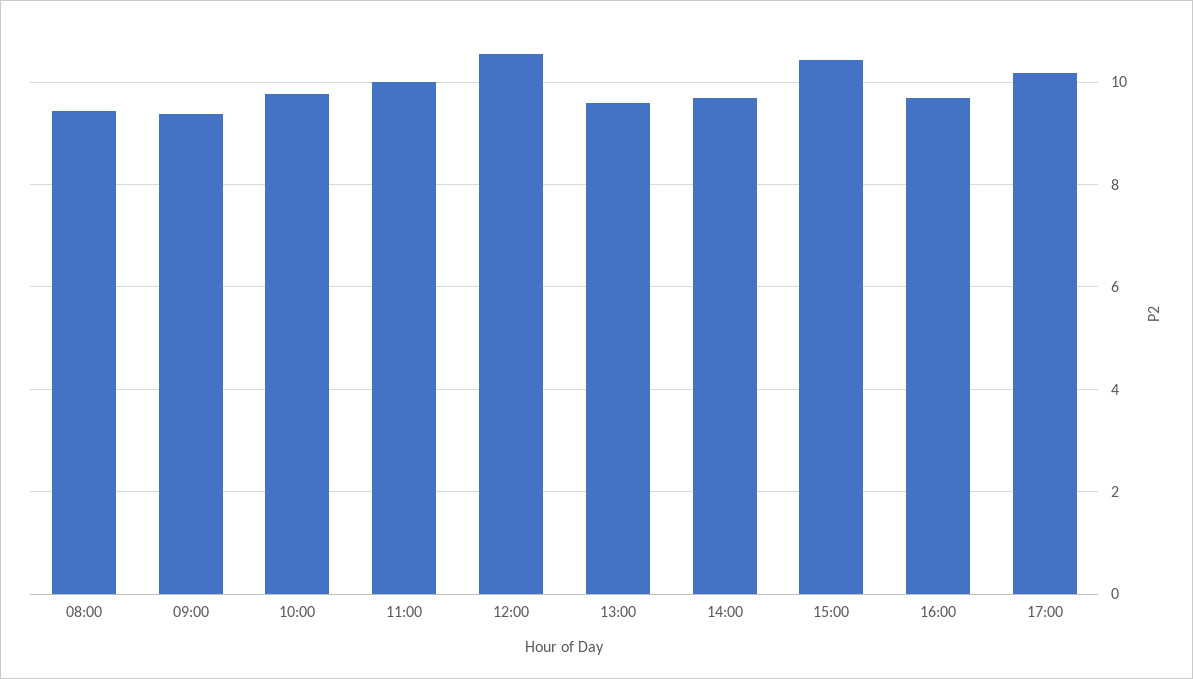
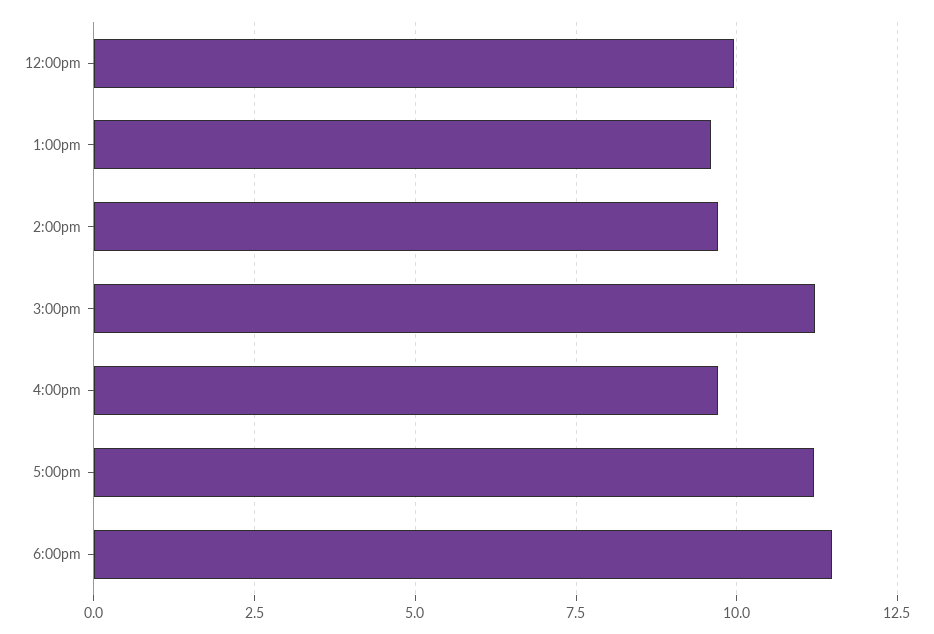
08:00: 9.4 -> none
09:00: 9.4 -> none
10:00: 9.8 -> none
11:00: 10 -> none
12:00: 10.6 -> 10
15:00: 10.4 -> 11.25
17:00: 10.2 -> 11.25
6:00pm: none -> 11.5

